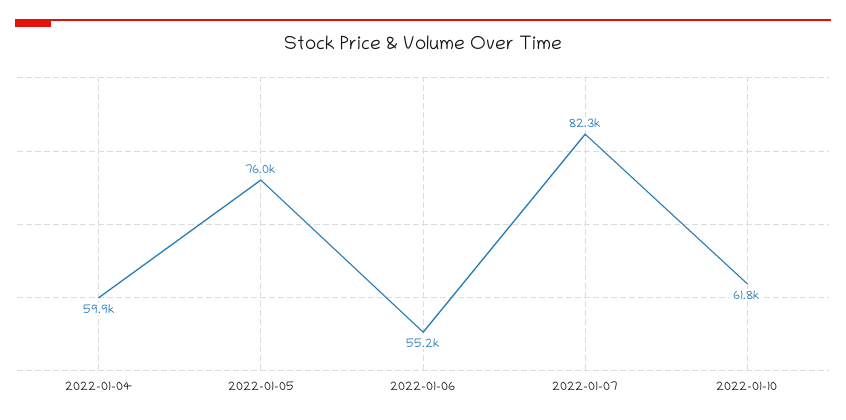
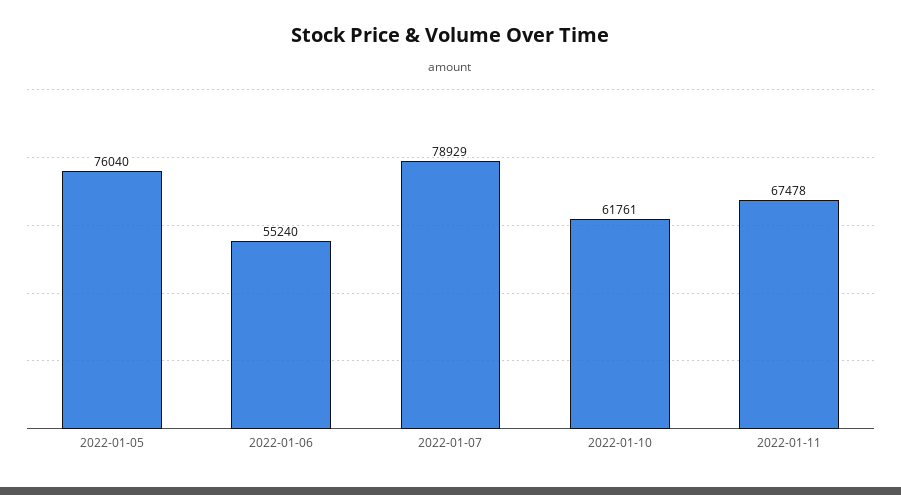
2022-01-04: 59900 -> none
2022-01-07: 82300 -> 78929
2022-01-11: none -> 67478

